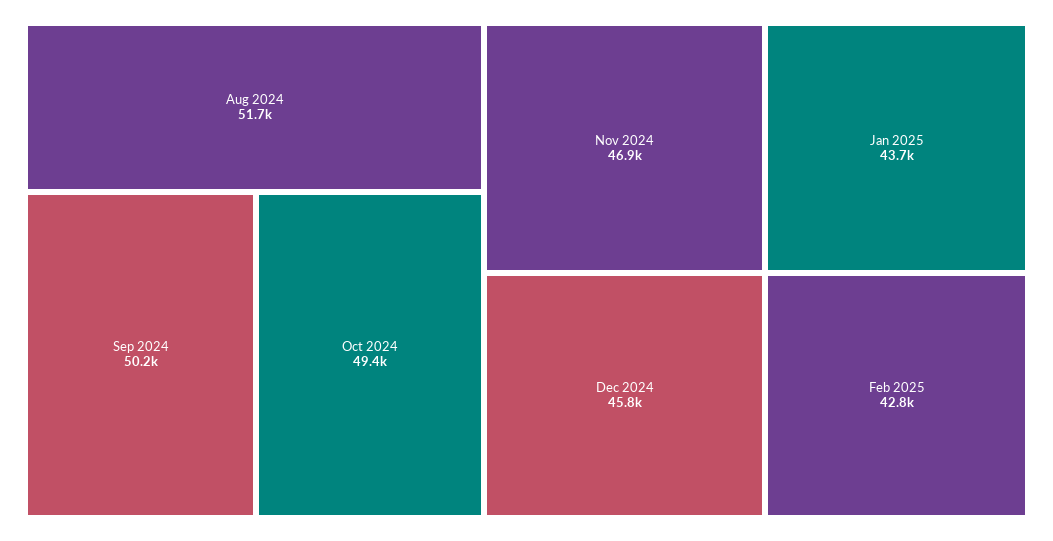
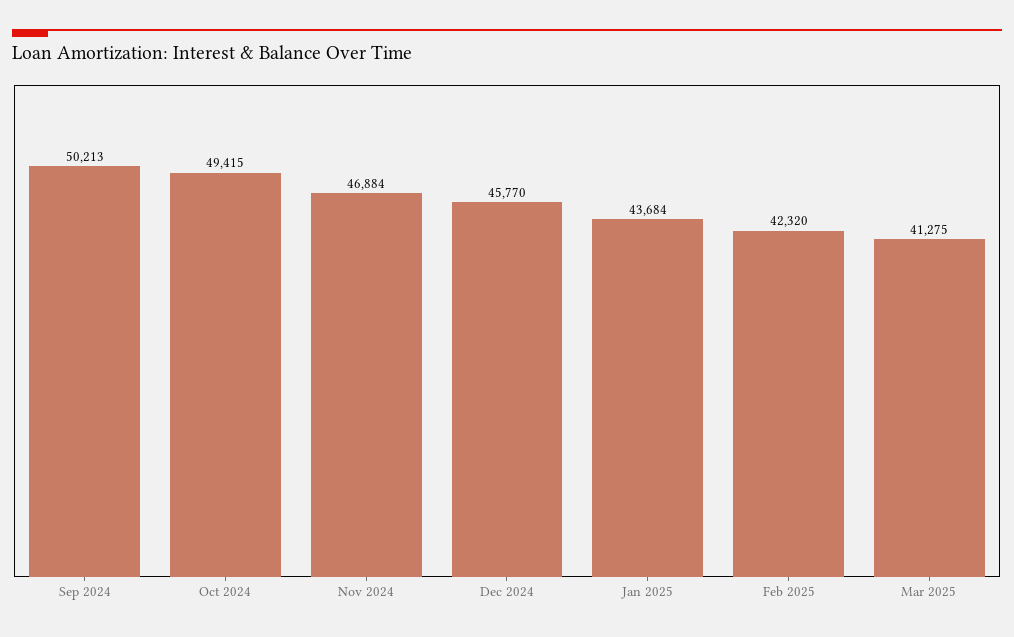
Aug 2024: 51700 -> none
Feb 2025: 42800 -> 42320
Mar 2025: none -> 41275

